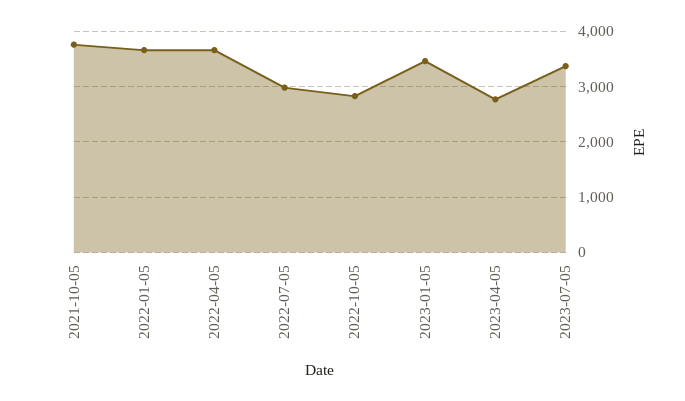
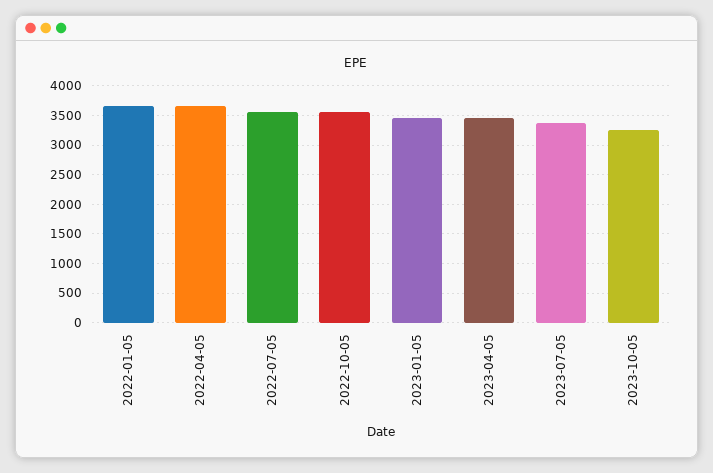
2021-10-05: 3800 -> none
2022-07-05: 3000 -> 3500
2022-10-05: 2800 -> 3500
2023-04-05: 2800 -> 3500
2023-10-05: none -> 3250

